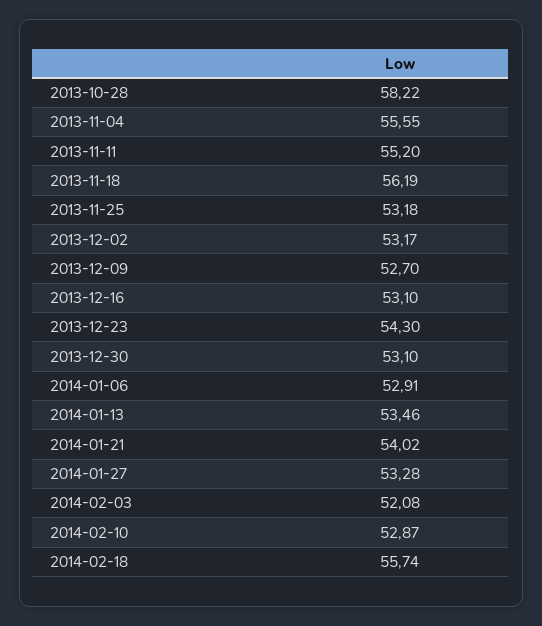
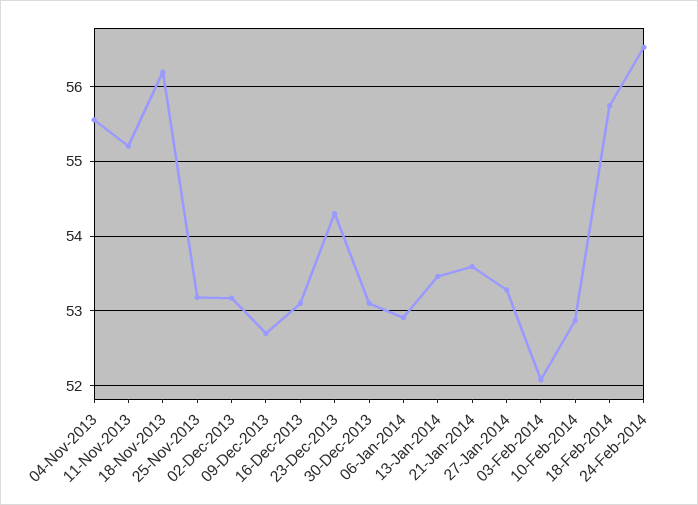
2013-10-28: 58.22 -> none
2014-01-21: 54.02 -> 53.6
24-Feb-2014: none -> 56.5

